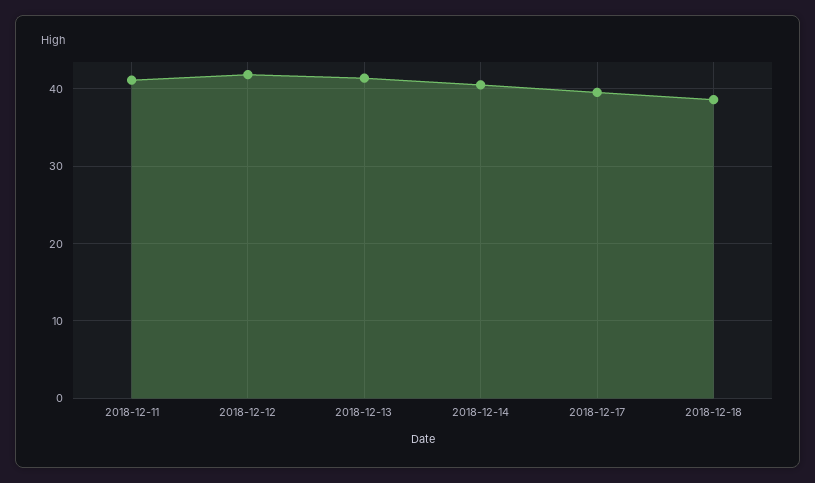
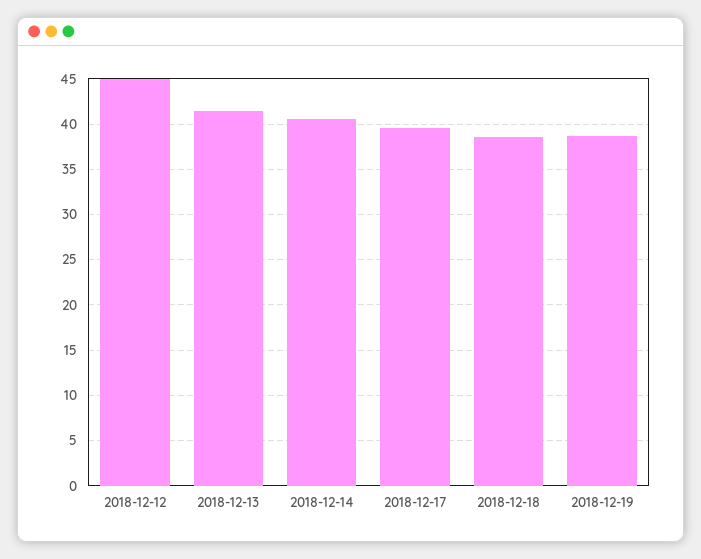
2018-12-11: 41 -> none
2018-12-12: 42 -> 45
2018-12-19: none -> 39

